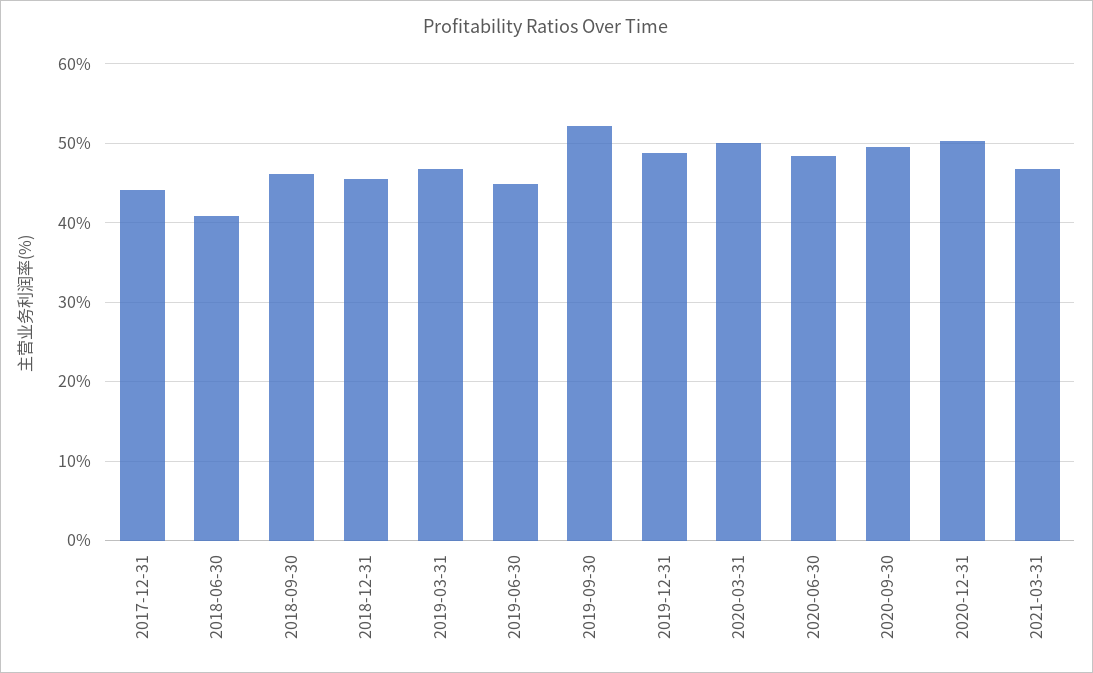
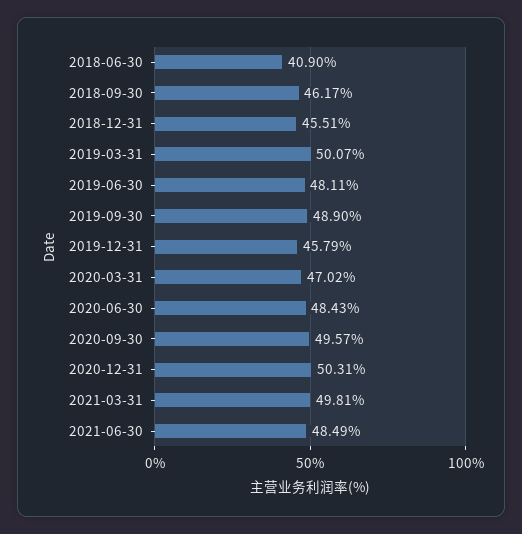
2017-12-31: 44 -> none
2019-03-31: 47 -> 50.07
2019-06-30: 45 -> 48.11
2019-09-30: 52 -> 48.9
2019-12-31: 49 -> 45.79
2020-03-31: 50 -> 47.02
2021-03-31: 47 -> 49.81
2021-06-30: none -> 48.49

